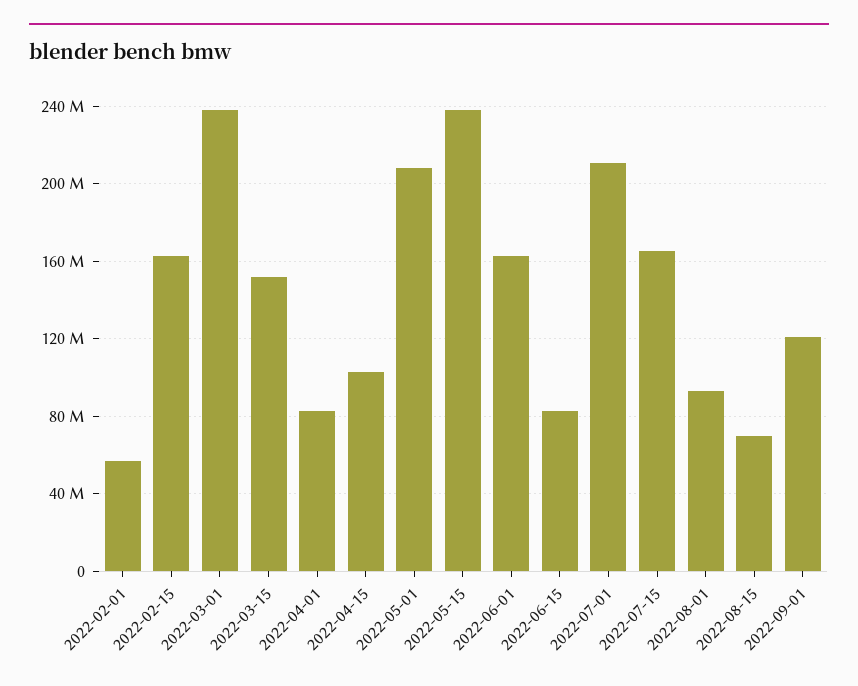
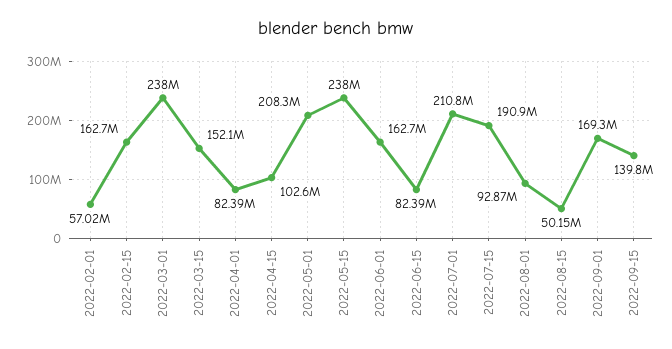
2022-07-15: 165000000 -> 190900000
2022-08-15: 70000000 -> 50150000
2022-09-01: 120000000 -> 169300000
2022-09-15: none -> 139800000

